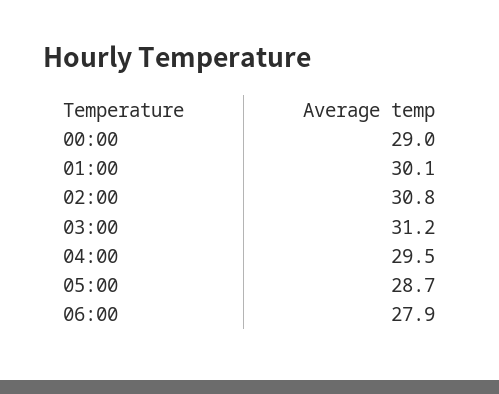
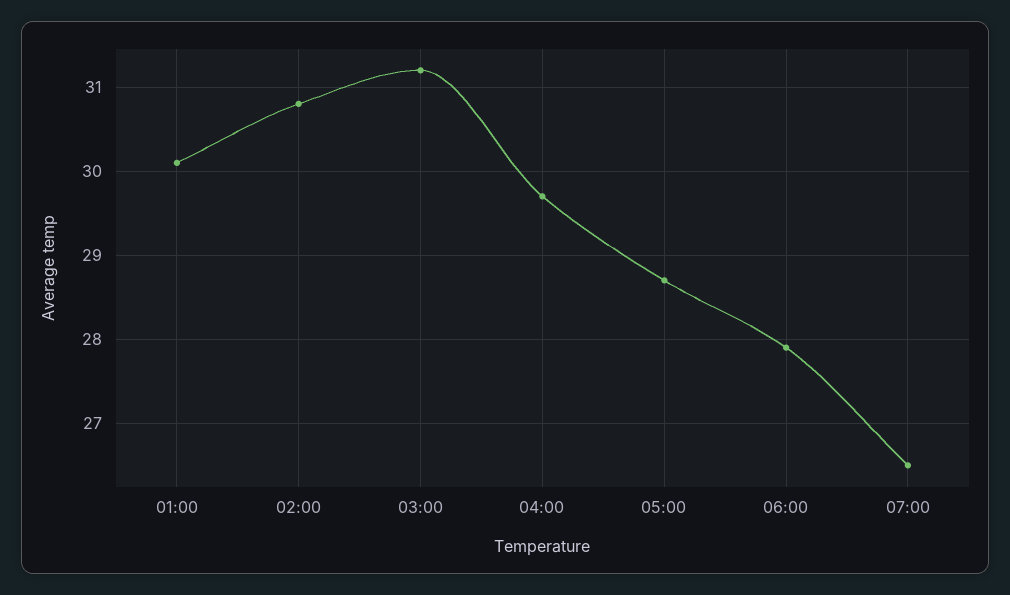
00:00: 29 -> none
04:00: 29.5 -> 29.7
07:00: none -> 26.5

